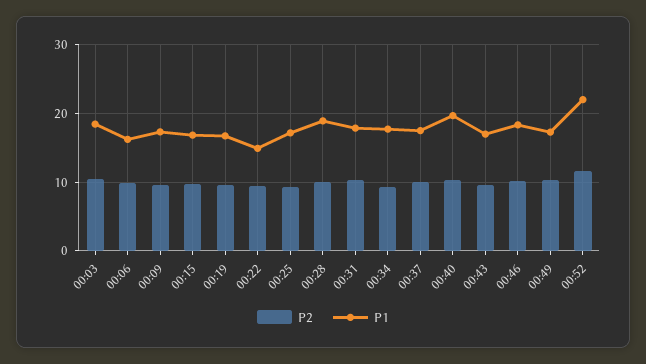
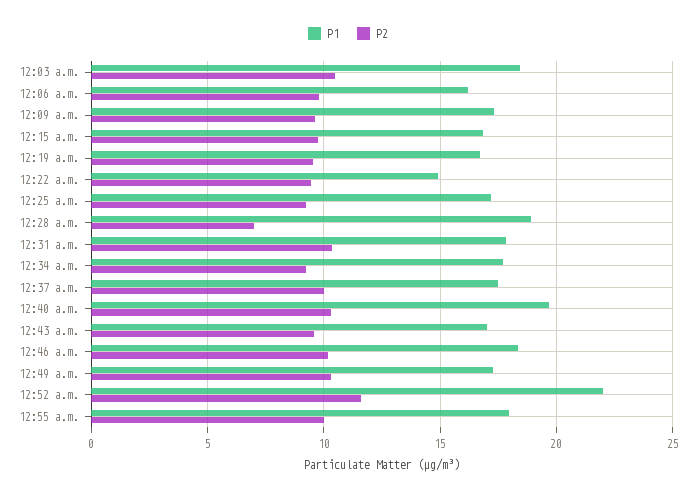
P2, 00:28: 10 -> 7
P1, 12:55 a.m.: none -> 18
P2, 12:55 a.m.: none -> 10

